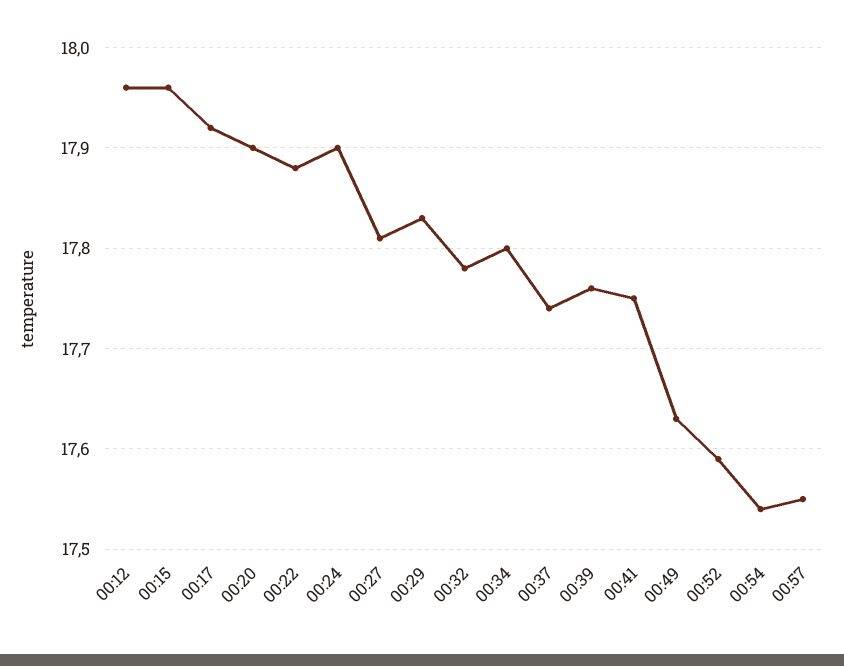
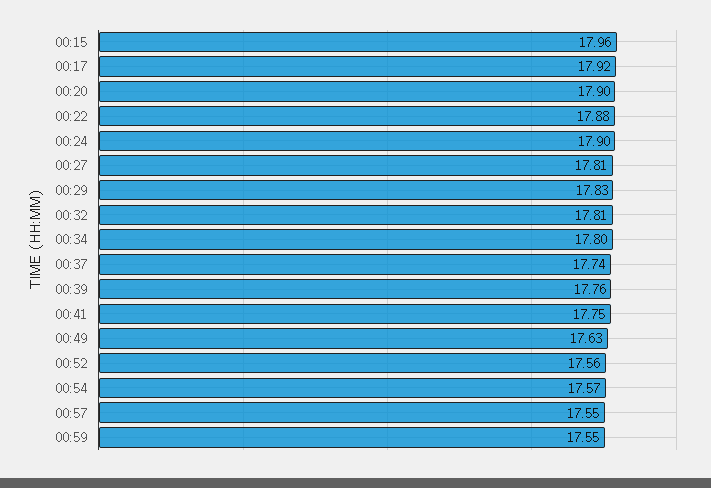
00:12: 17.96 -> none
00:32: 17.78 -> 17.81
00:52: 17.59 -> 17.56
00:54: 17.54 -> 17.57
00:59: none -> 17.55

